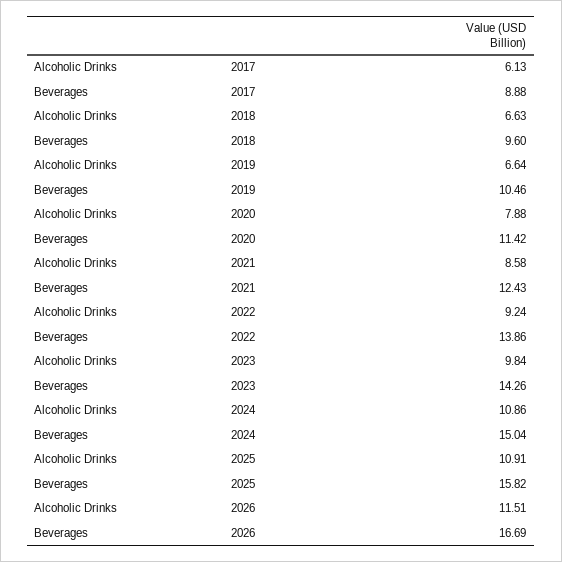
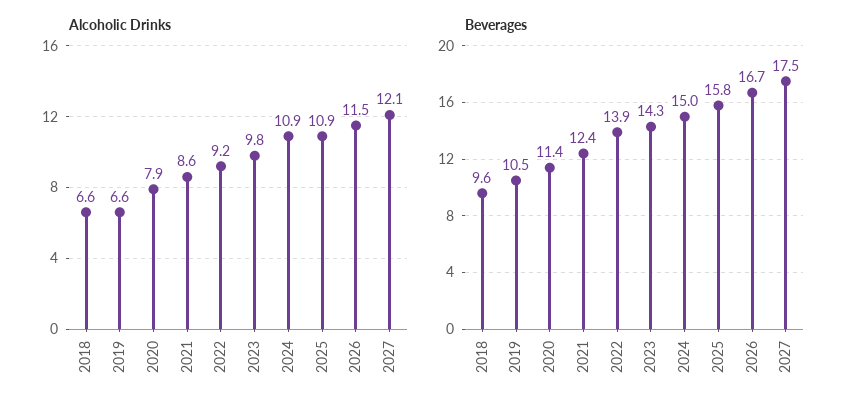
Alcoholic Drinks, 2017: 6.13 -> none
Beverages, 2017: 8.88 -> none
Alcoholic Drinks, 2027: none -> 12.1
Beverages, 2027: none -> 17.5

